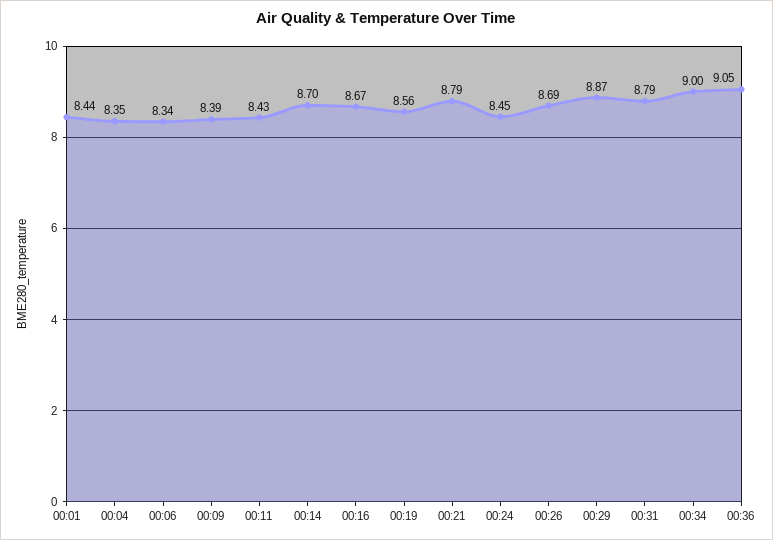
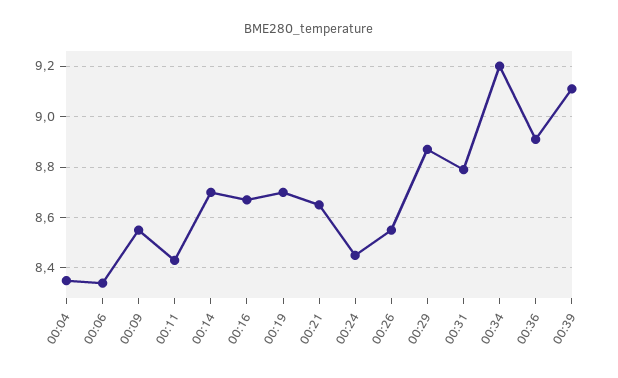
00:01: 8.44 -> none
00:09: 8.39 -> 8.55
00:19: 8.56 -> 8.7
00:21: 8.79 -> 8.65
00:26: 8.69 -> 8.55
00:34: 9 -> 9.2
00:36: 9.05 -> 8.9
00:39: none -> 9.1

